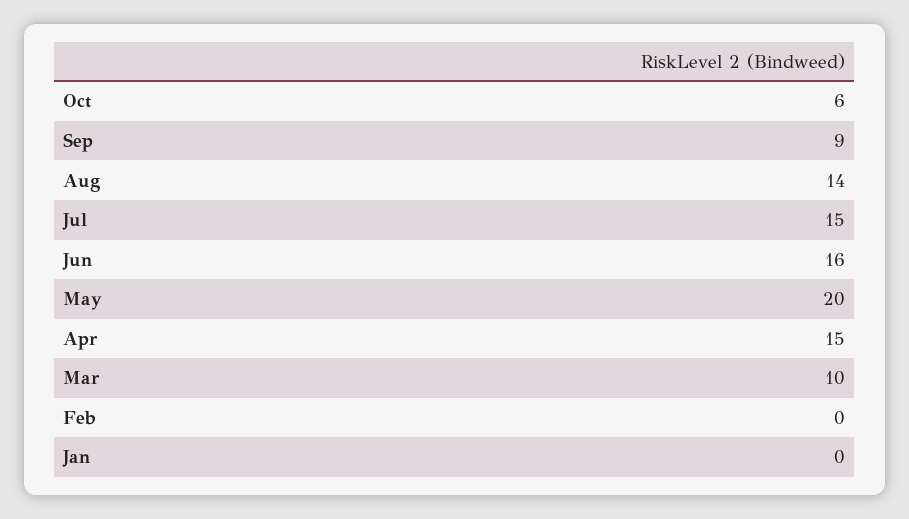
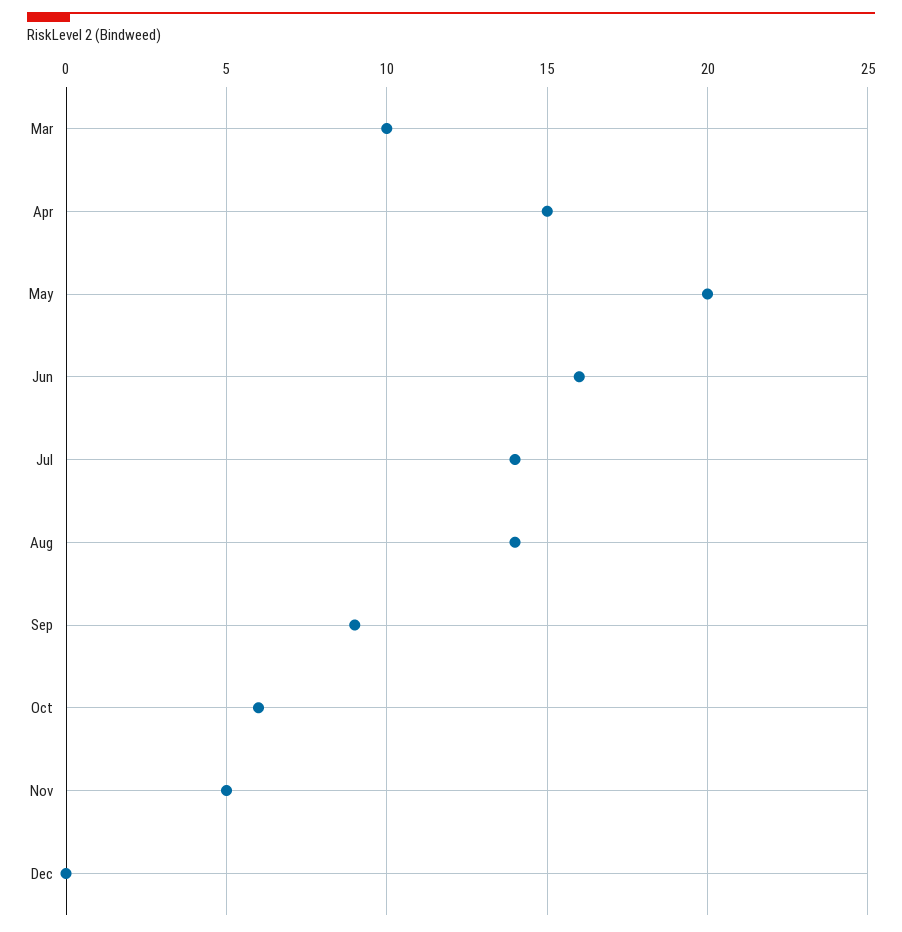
Jul: 15 -> 14
Feb: 0 -> none
Jan: 0 -> none
Nov: none -> 5
Dec: none -> 0

